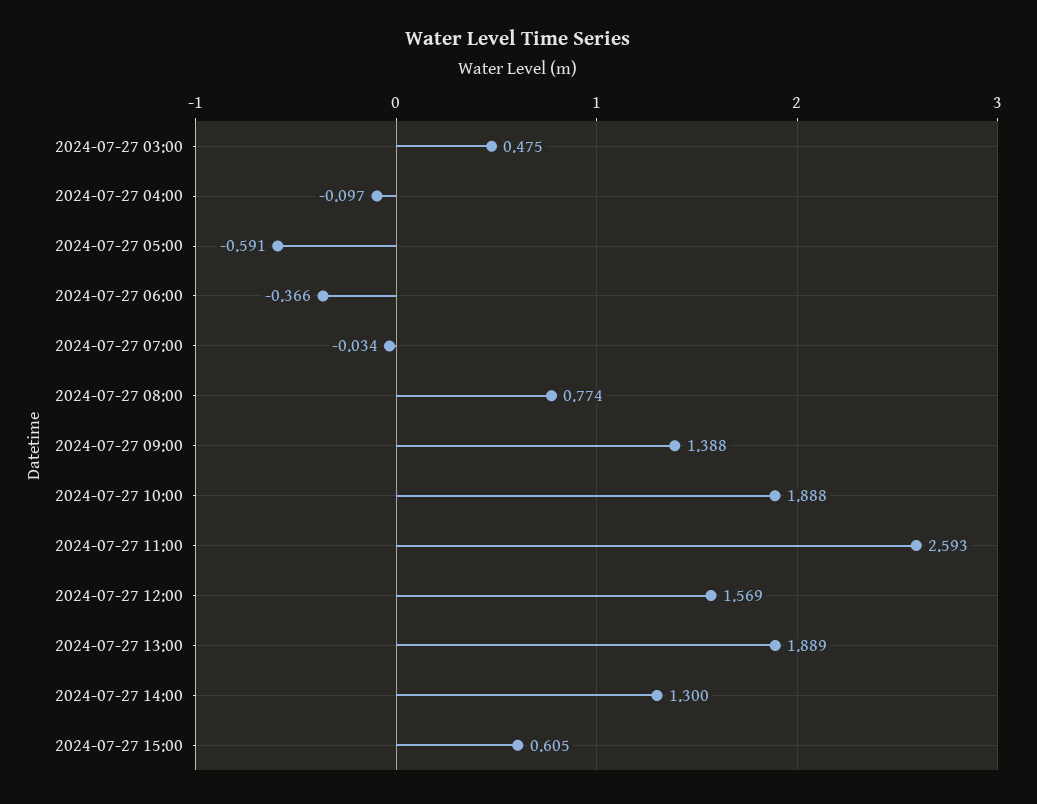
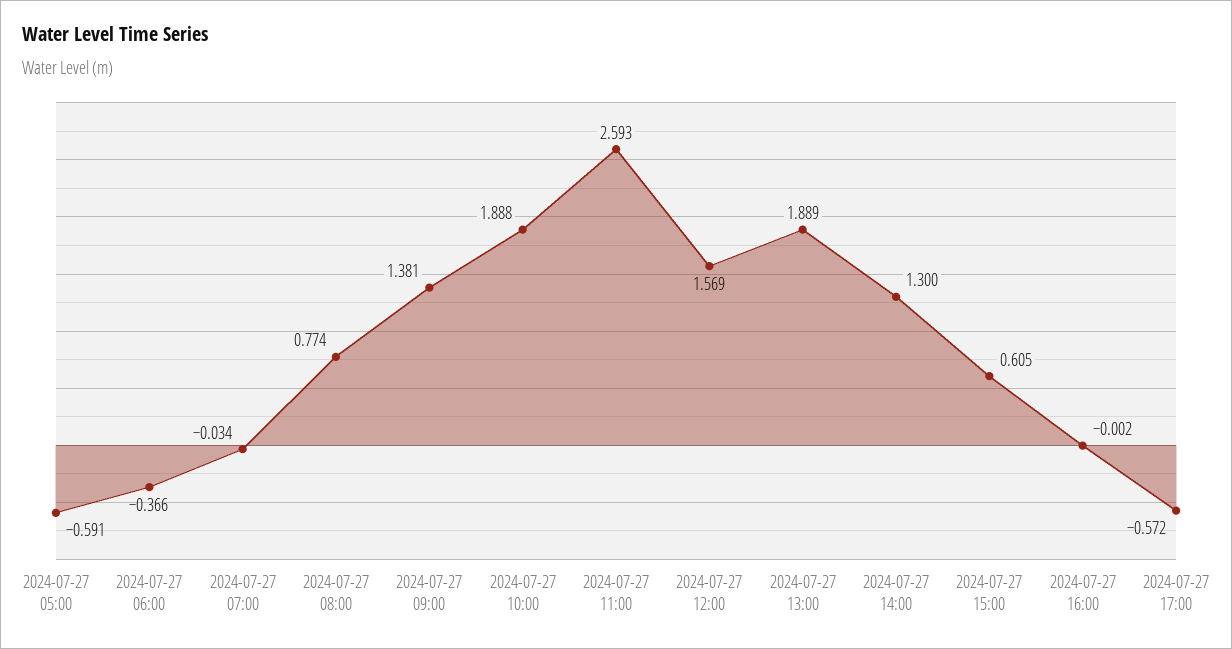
2024-07-27 03:00: 0.475 -> none
2024-07-27 04:00: -0.097 -> none
2024-07-27 09:00: 1.388 -> 1.381
2024-07-27 16:00: none -> -0.002
2024-07-27 17:00: none -> -0.572

